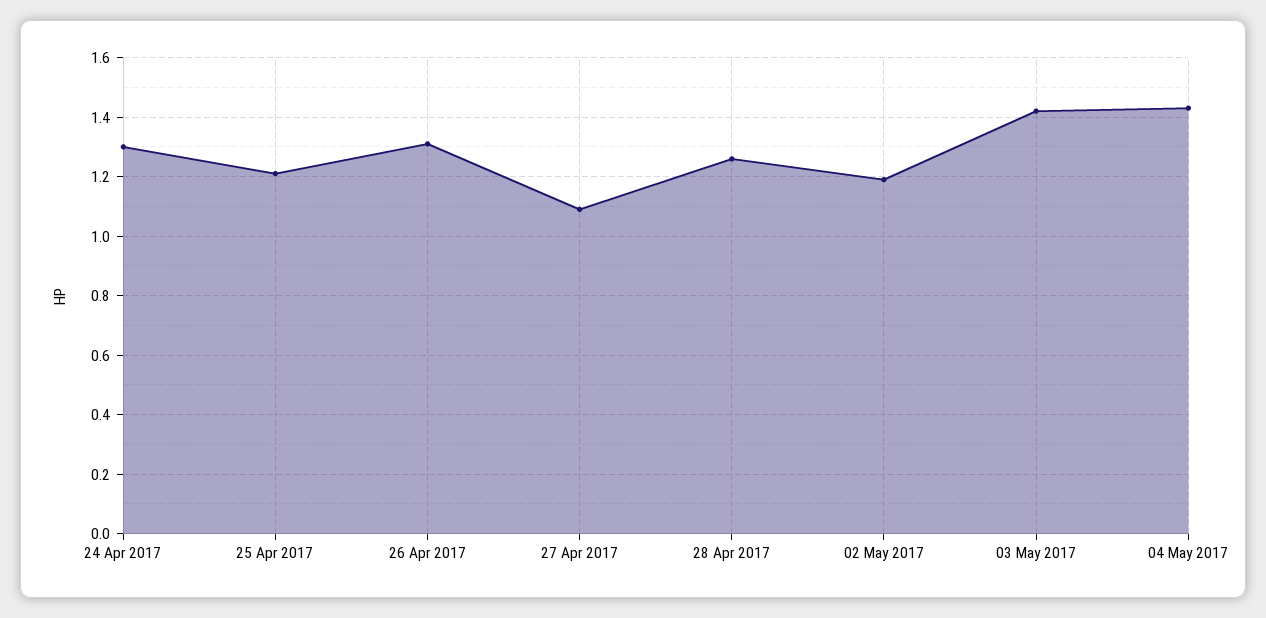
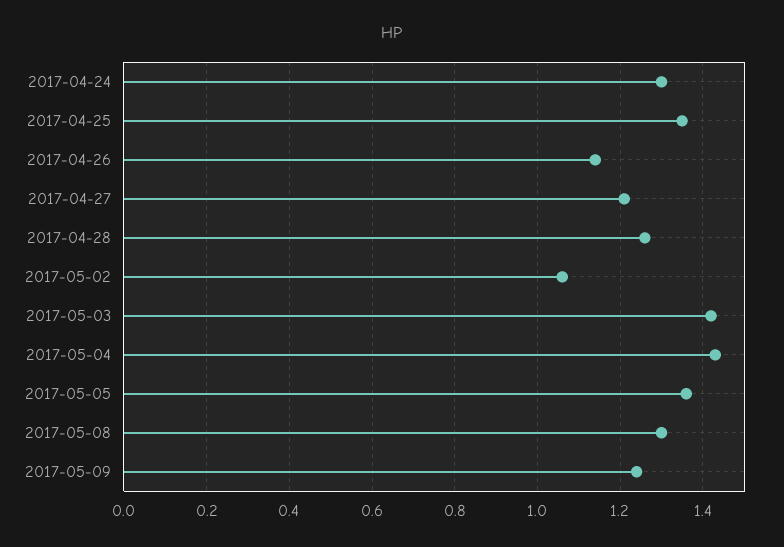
25 Apr 2017: 1.2 -> 1.35
26 Apr 2017: 1.3 -> 1.15
27 Apr 2017: 1.1 -> 1.2
02 May 2017: 1.2 -> 1.05
2017-05-05: none -> 1.35
2017-05-08: none -> 1.3
2017-05-09: none -> 1.25

